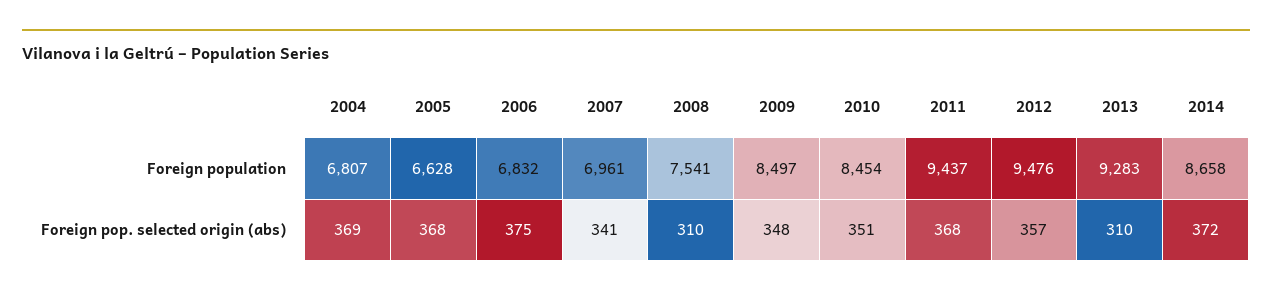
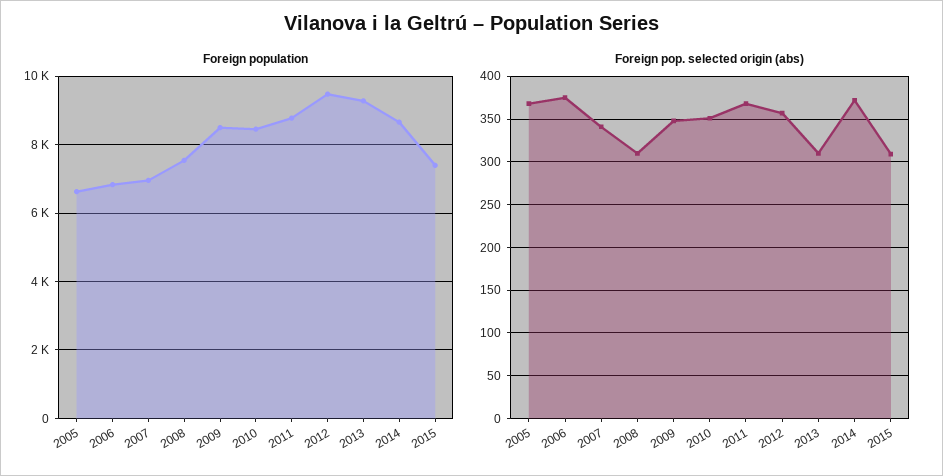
Foreign population, 2004: 6807 -> none
Foreign population, 2011: 9437 -> 8800
Foreign pop. selected origin (abs), 2004: 369 -> none
Foreign population, 2015: none -> 7400
Foreign pop. selected origin (abs), 2015: none -> 310

